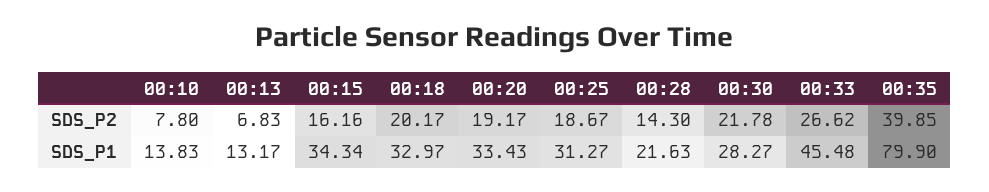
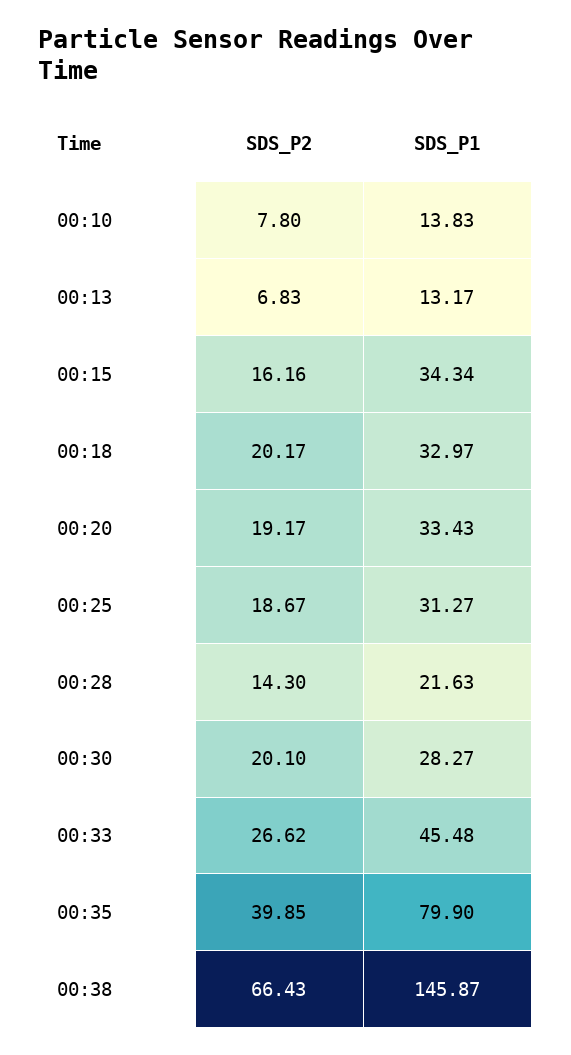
00:30, SDS_P2: 21.78 -> 20.1
00:38, SDS_P2: none -> 66.43
00:38, SDS_P1: none -> 145.87

